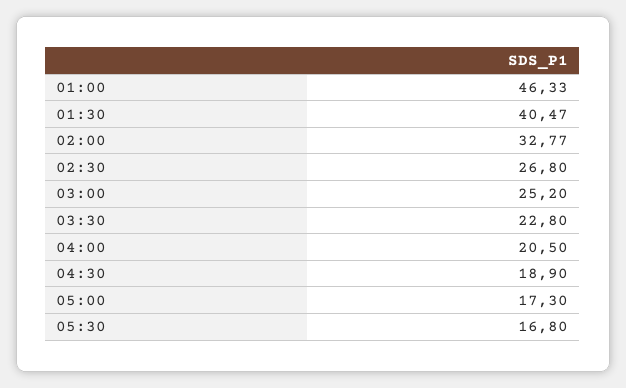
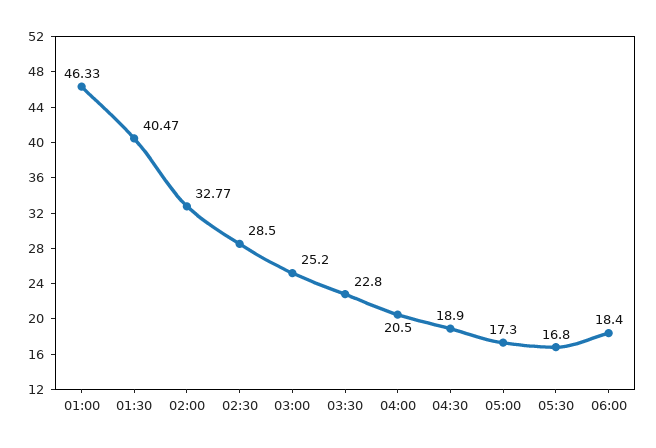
02:30: 26.8 -> 28.5
06:00: none -> 18.4

